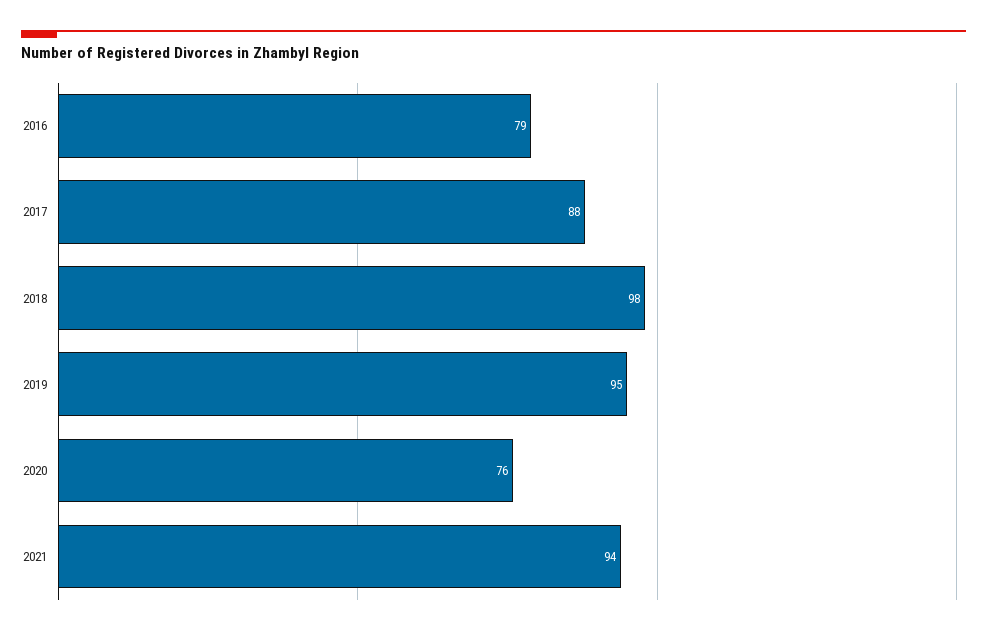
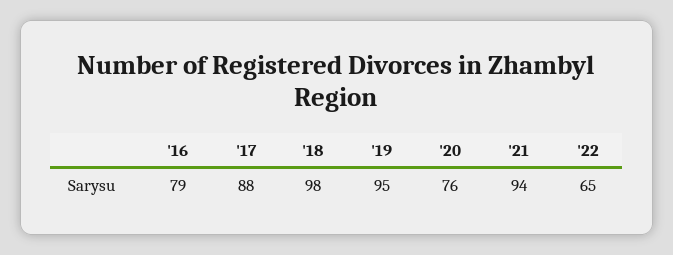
'22: none -> 65

